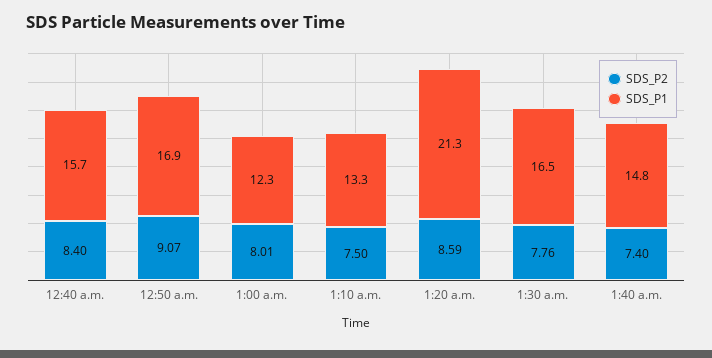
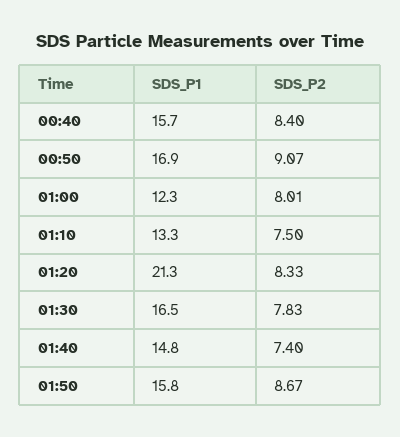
SDS_P2, 1:20 a.m.: 8.59 -> 8.33
SDS_P2, 1:30 a.m.: 7.76 -> 7.83
SDS_P1, 01:50: none -> 15.8
SDS_P2, 01:50: none -> 8.67

